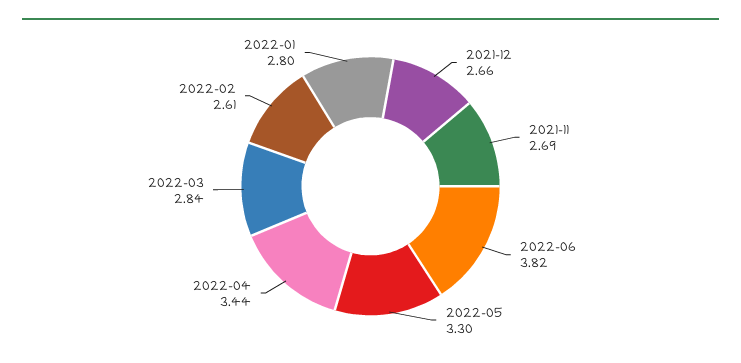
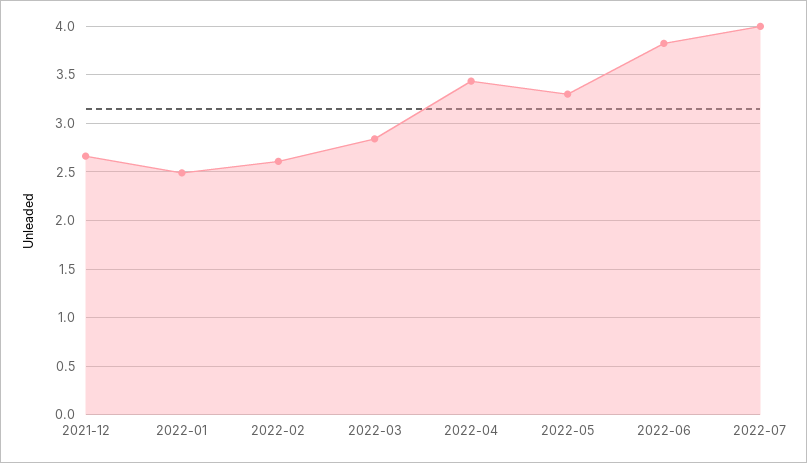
2021-11: 2.69 -> none
2022-01: 2.8 -> 2.5
2022-07: none -> 4

